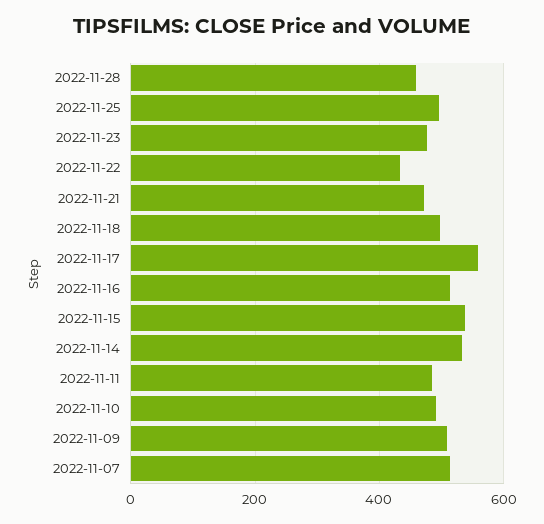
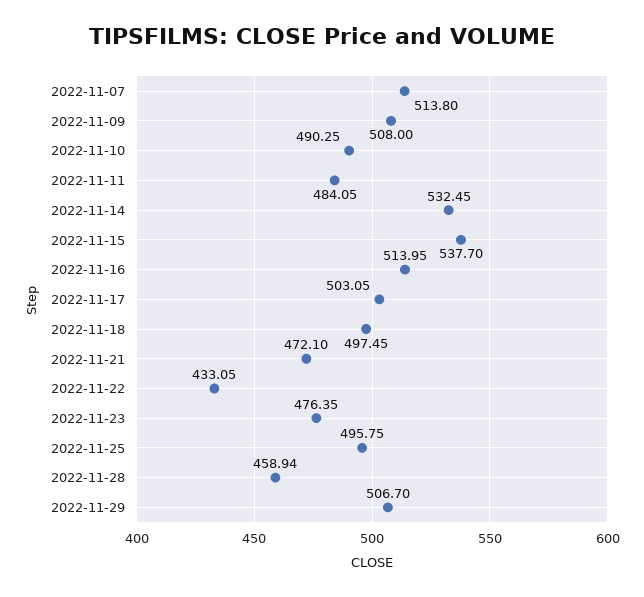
2022-11-17: 560 -> 503.05
2022-11-29: none -> 506.7

